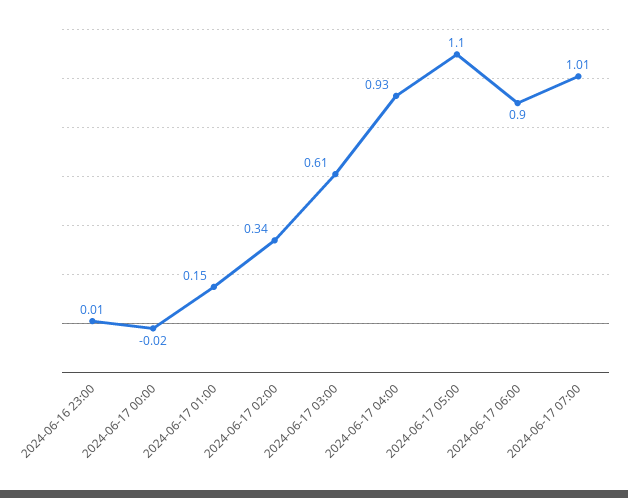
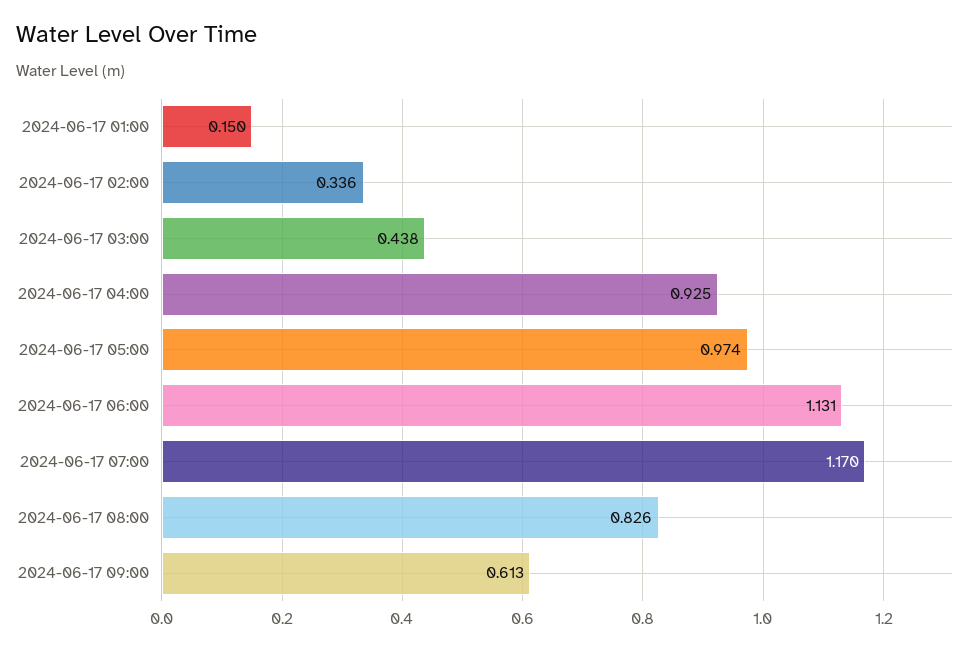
2024-06-16 23:00: 0.01 -> none
2024-06-17 00:00: -0.02 -> none
2024-06-17 03:00: 0.61 -> 0.438
2024-06-17 05:00: 1.1 -> 0.974
2024-06-17 06:00: 0.9 -> 1.131
2024-06-17 07:00: 1.01 -> 1.17
2024-06-17 08:00: none -> 0.826
2024-06-17 09:00: none -> 0.613

